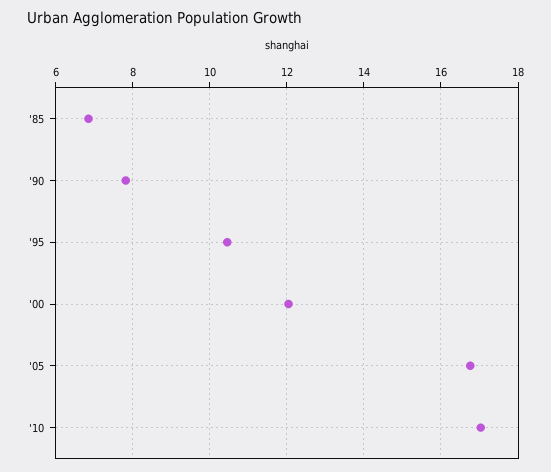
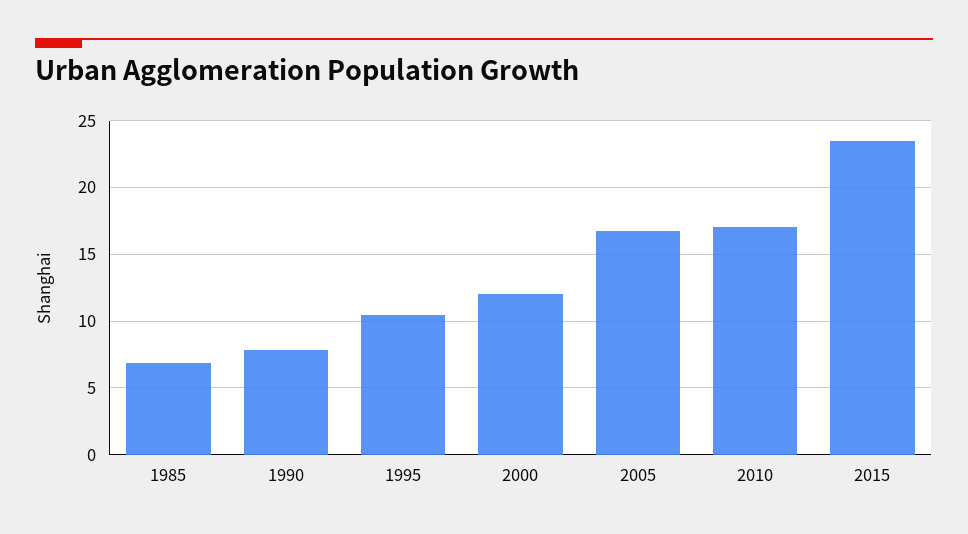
2015: none -> 23.5

